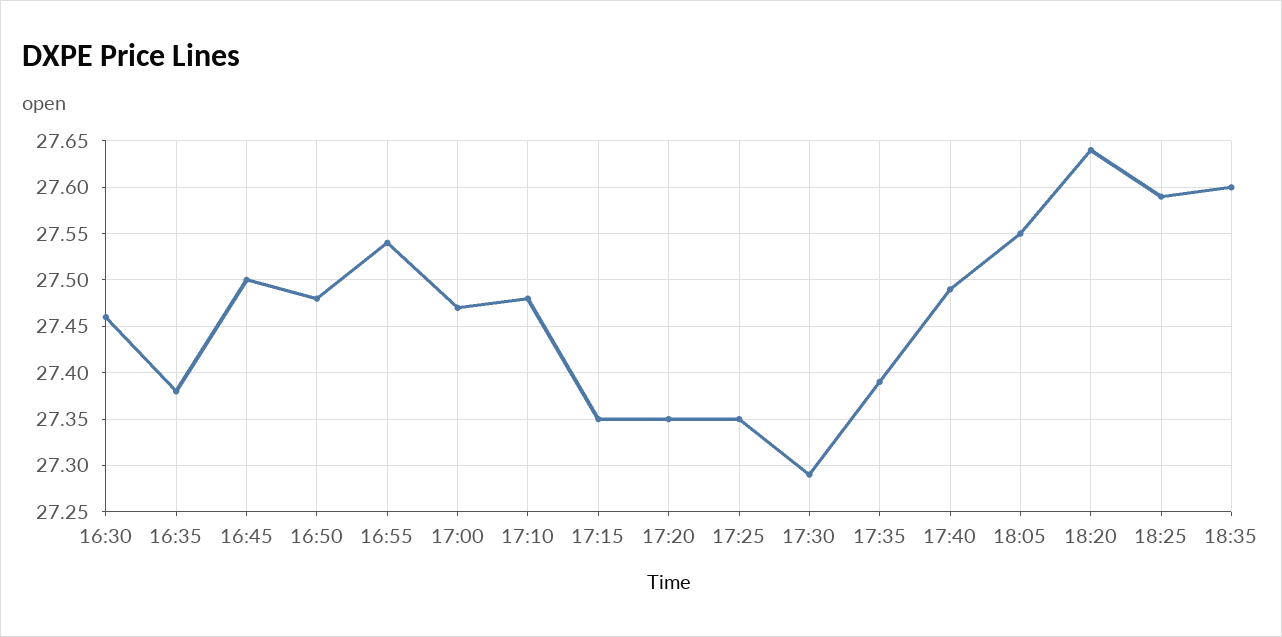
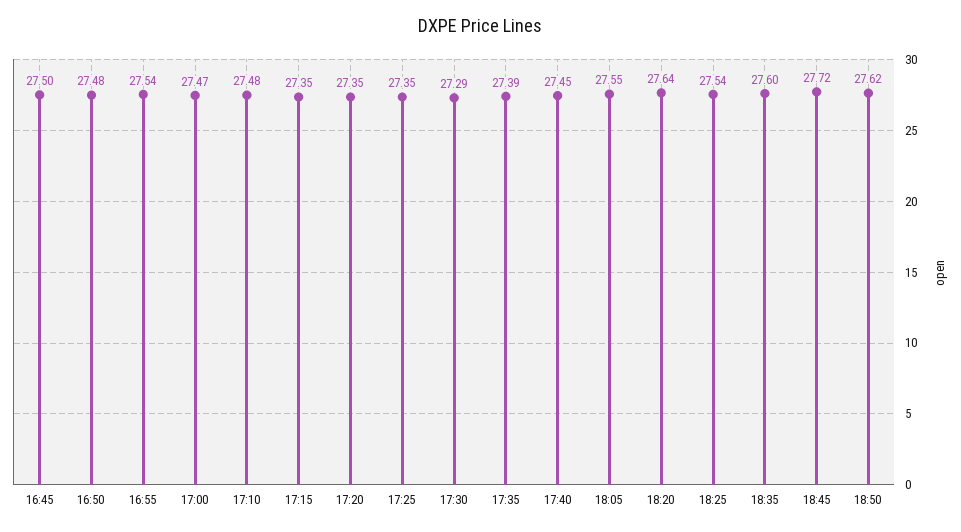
16:30: 27.46 -> none
16:35: 27.38 -> none
17:40: 27.49 -> 27.45
18:25: 27.59 -> 27.54
18:45: none -> 27.72
18:50: none -> 27.62

